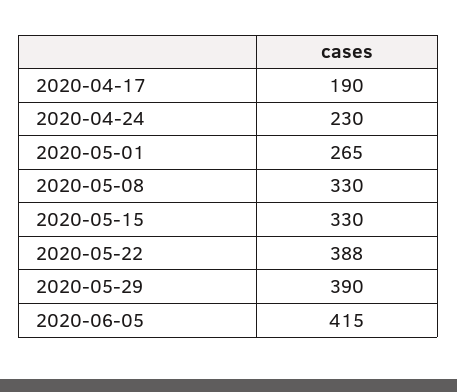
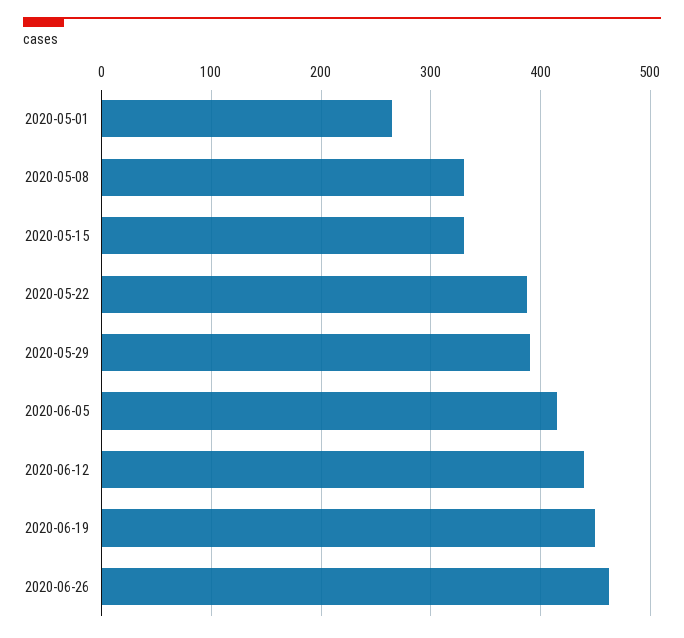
2020-04-17: 190 -> none
2020-04-24: 230 -> none
2020-06-12: none -> 440
2020-06-19: none -> 450
2020-06-26: none -> 460

